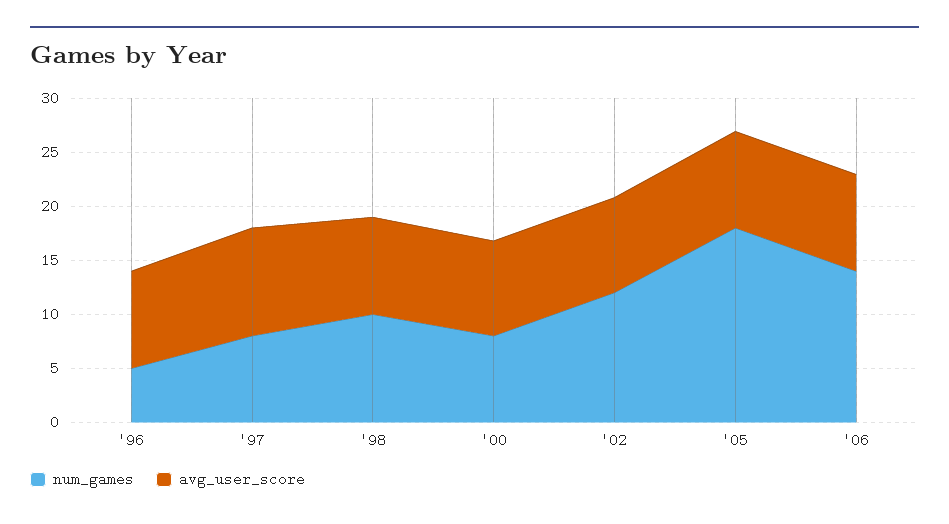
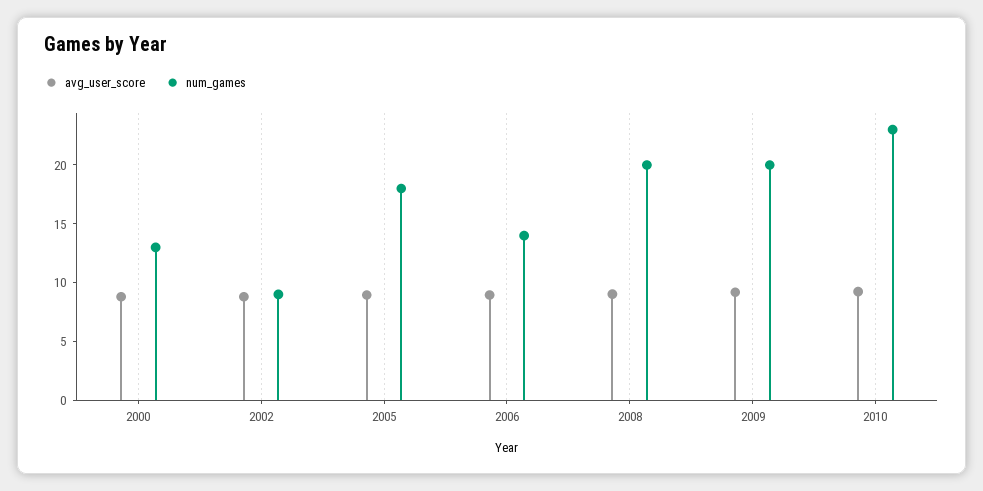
num_games, '96: 5 -> none
avg_user_score, '96: 9 -> none
num_games, '97: 8 -> none
avg_user_score, '97: 10 -> none
num_games, '98: 10 -> none
avg_user_score, '98: 9 -> none
num_games, '00: 8 -> 13
num_games, '02: 12 -> 9
avg_user_score, 2008: none -> 9
num_games, 2008: none -> 20
avg_user_score, 2009: none -> 9
num_games, 2009: none -> 20
avg_user_score, 2010: none -> 9
num_games, 2010: none -> 23

